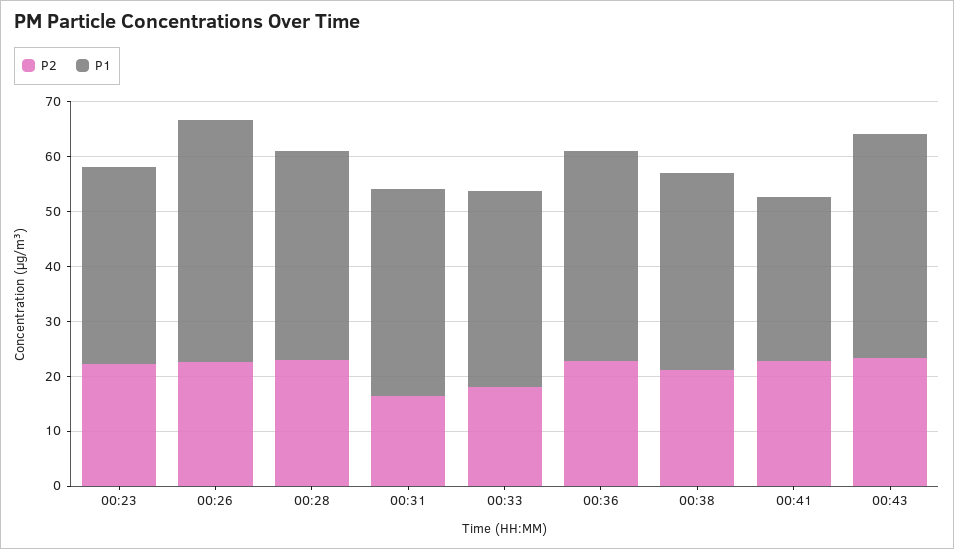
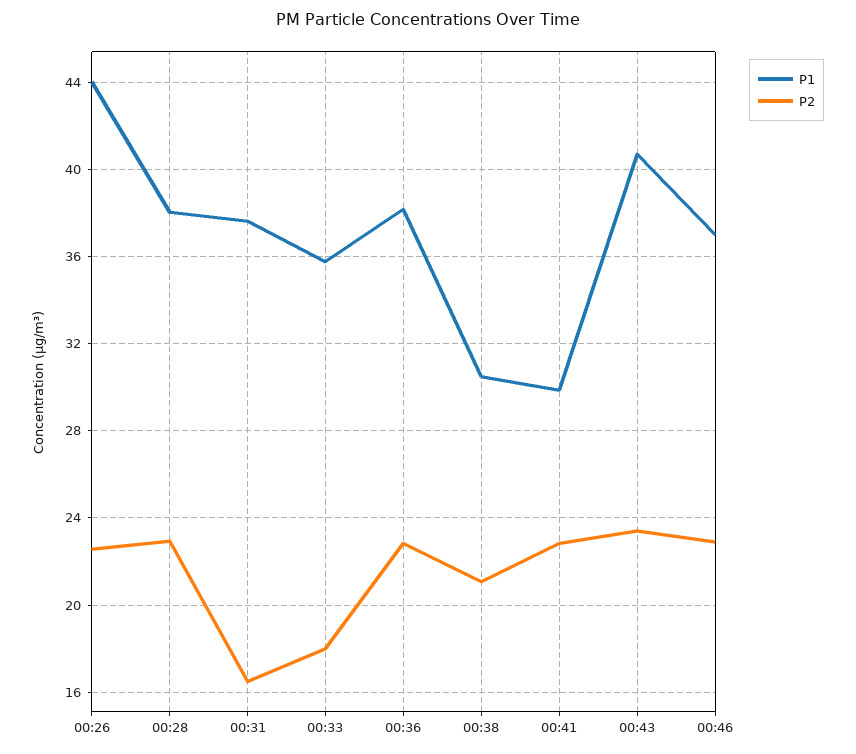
P2, 00:23: 22 -> none
P1, 00:23: 36 -> none
P1, 00:38: 36 -> 30.5
P1, 00:46: none -> 37
P2, 00:46: none -> 23

